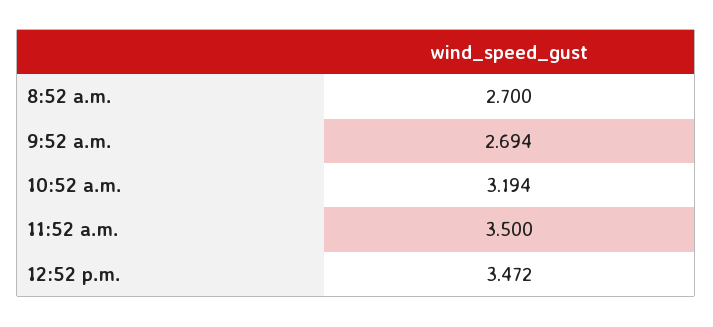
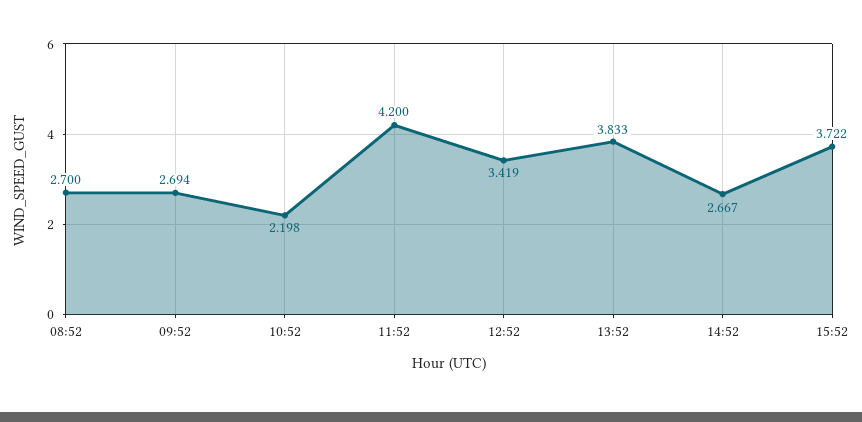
10:52 a.m.: 3.194 -> 2.198
11:52 a.m.: 3.5 -> 4.2
12:52 p.m.: 3.472 -> 3.419
13:52: none -> 3.833
14:52: none -> 2.667
15:52: none -> 3.722

